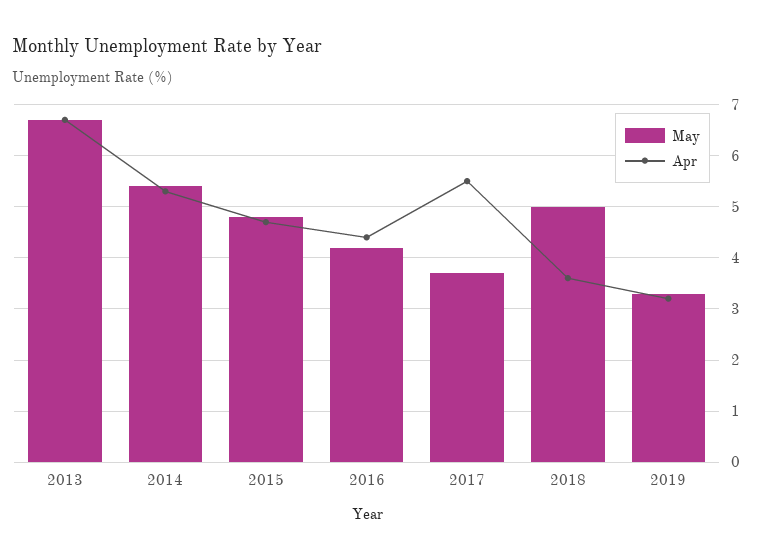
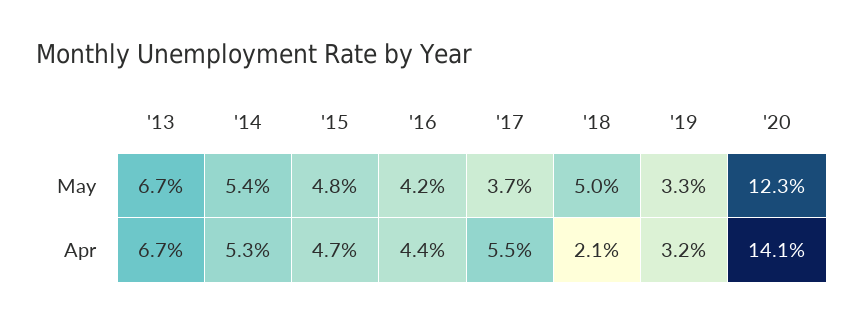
Apr, 2018: 3.5 -> 2.1
May, '20: none -> 12.3
Apr, '20: none -> 14.1

